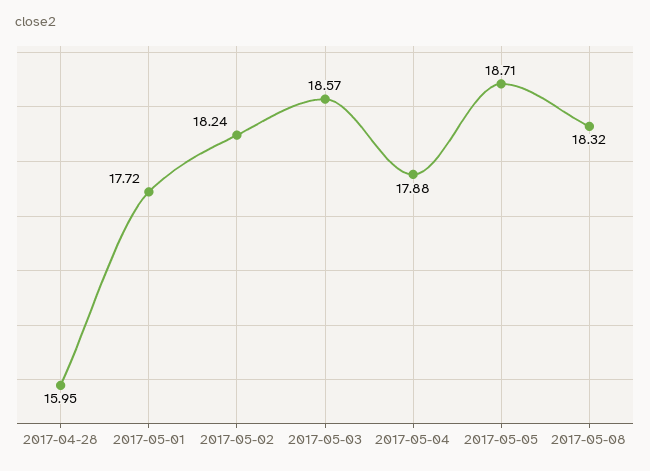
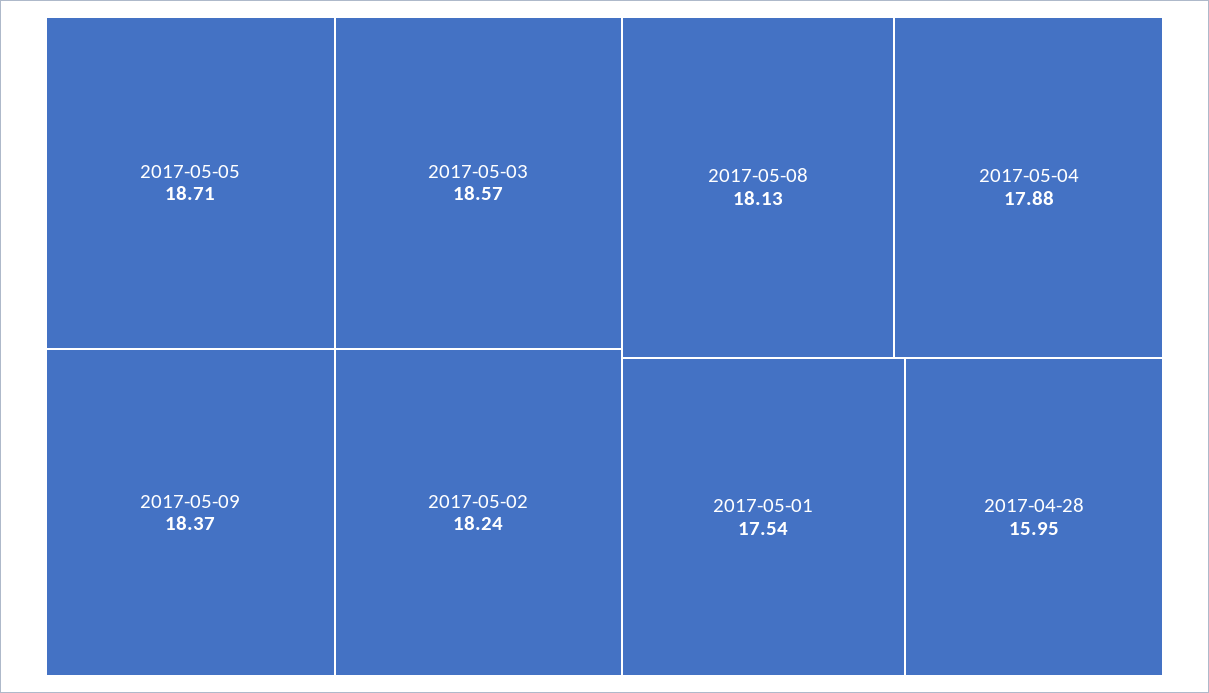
2017-05-01: 17.72 -> 17.54
2017-05-08: 18.32 -> 18.13
2017-05-09: none -> 18.37

